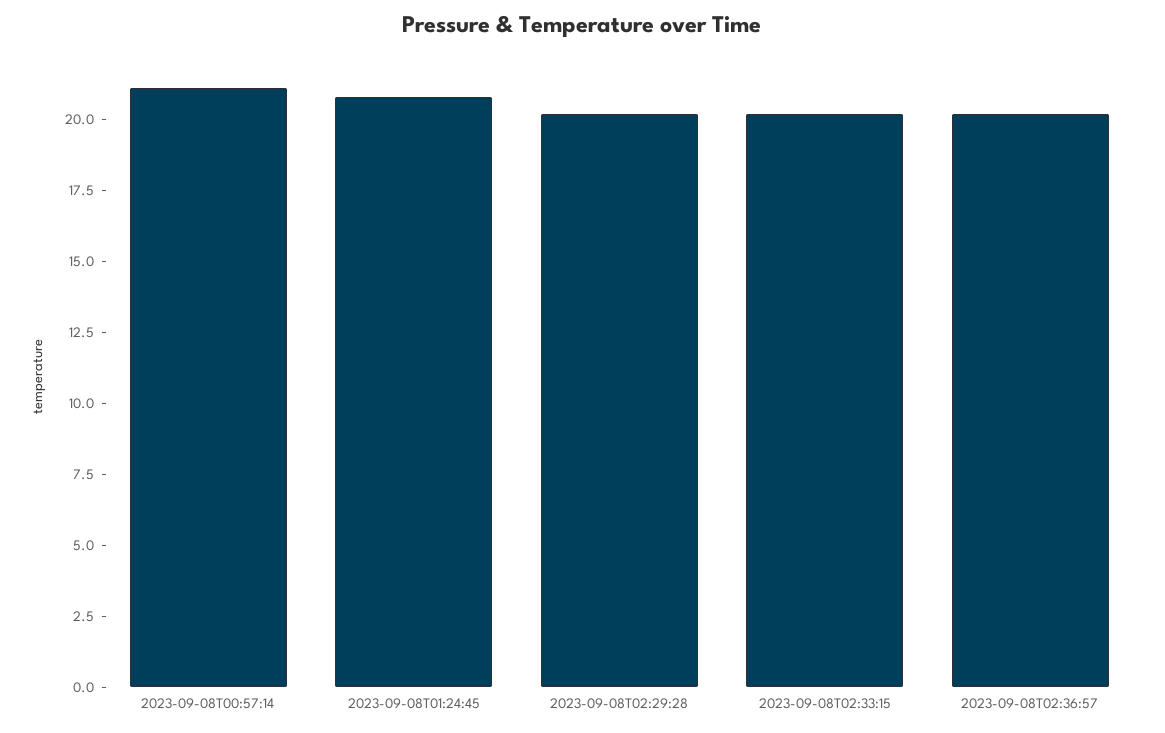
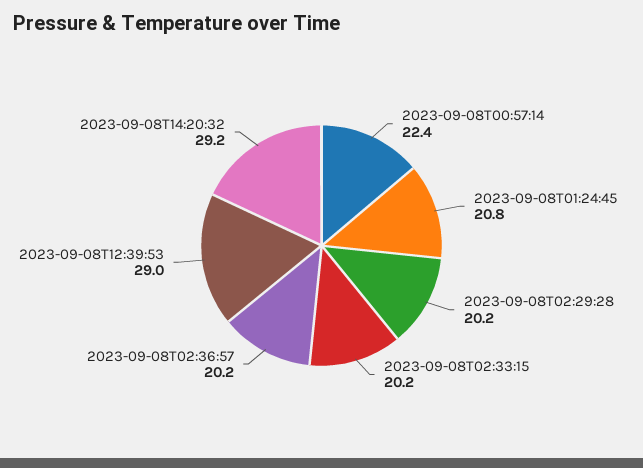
2023-09-08T00:57:14: 21 -> 22.4
2023-09-08T12:39:53: none -> 29
2023-09-08T14:20:32: none -> 29.2

